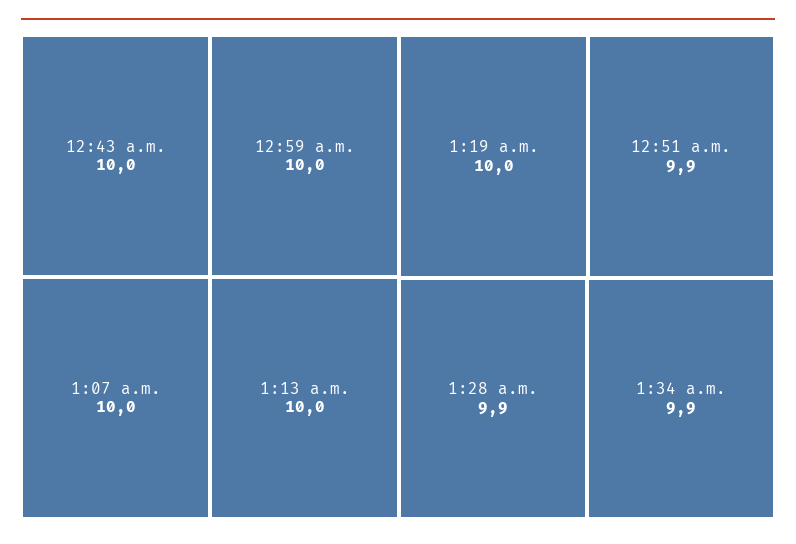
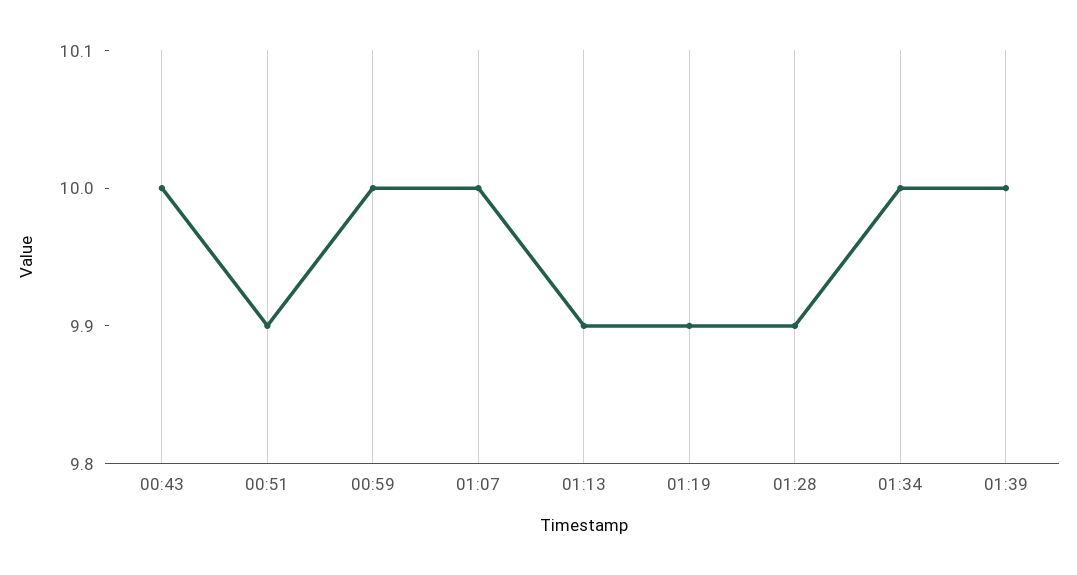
1:13 a.m.: 10 -> 9.9
1:19 a.m.: 10 -> 9.9
1:34 a.m.: 9.9 -> 10
01:39: none -> 10

